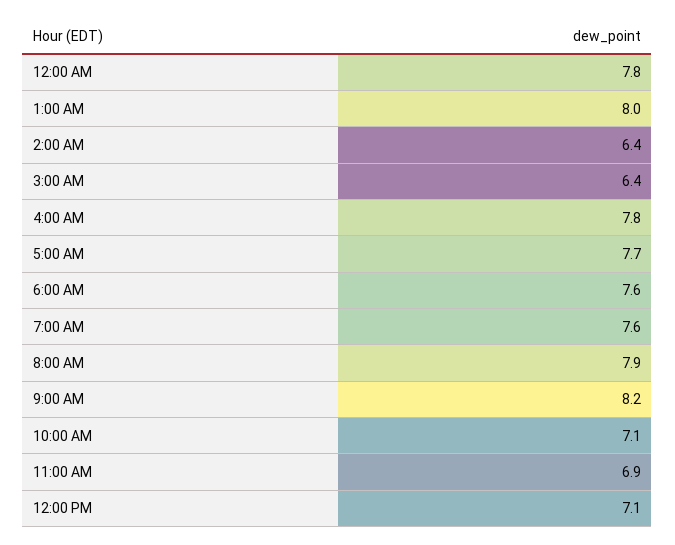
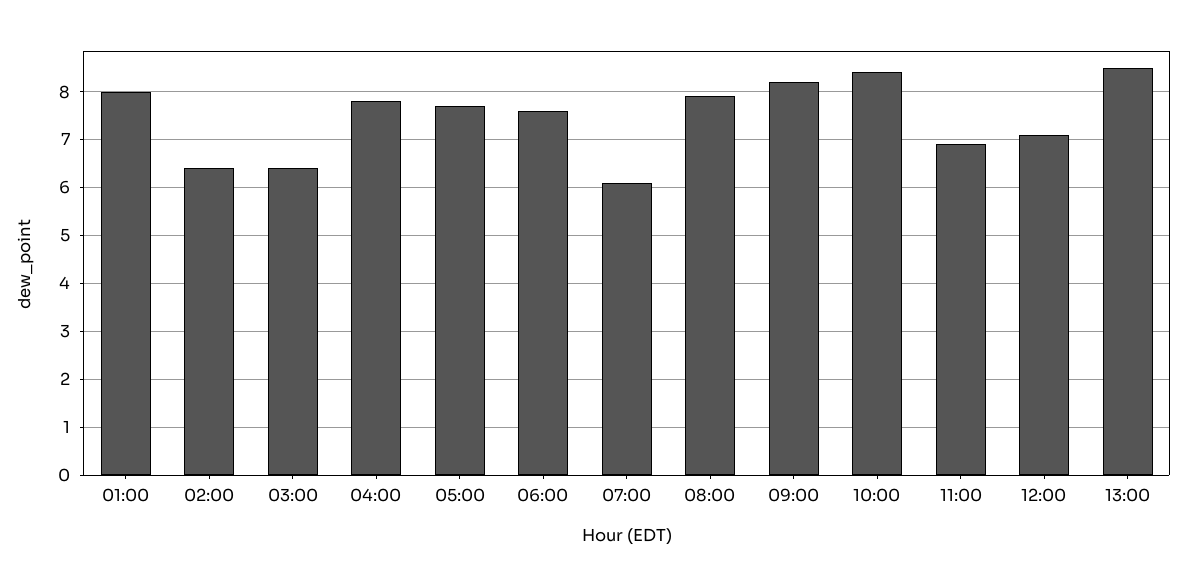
12:00 AM: 7.8 -> none
7:00 AM: 7.6 -> 6
10:00 AM: 7.1 -> 8.5
13:00: none -> 8.5

